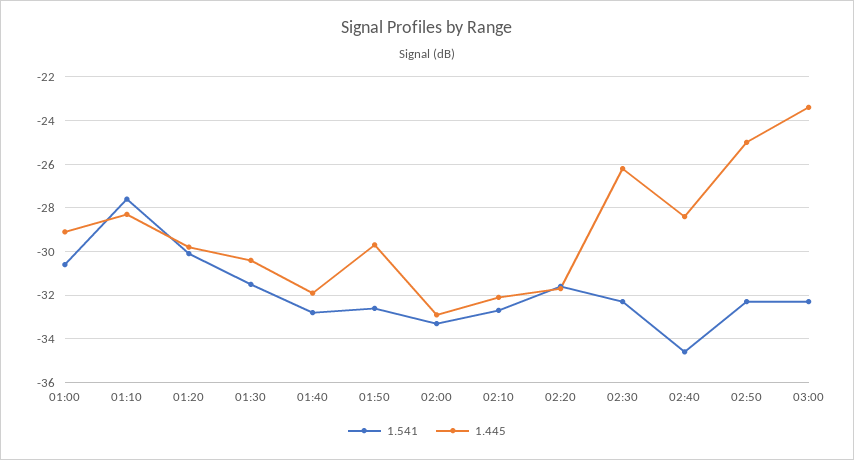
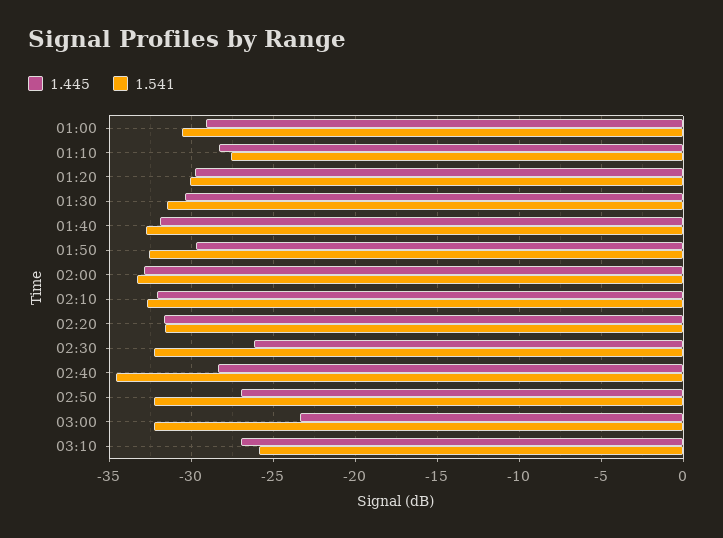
1.445, 02:50: -25 -> -27
1.445, 03:10: none -> -27
1.541, 03:10: none -> -26

